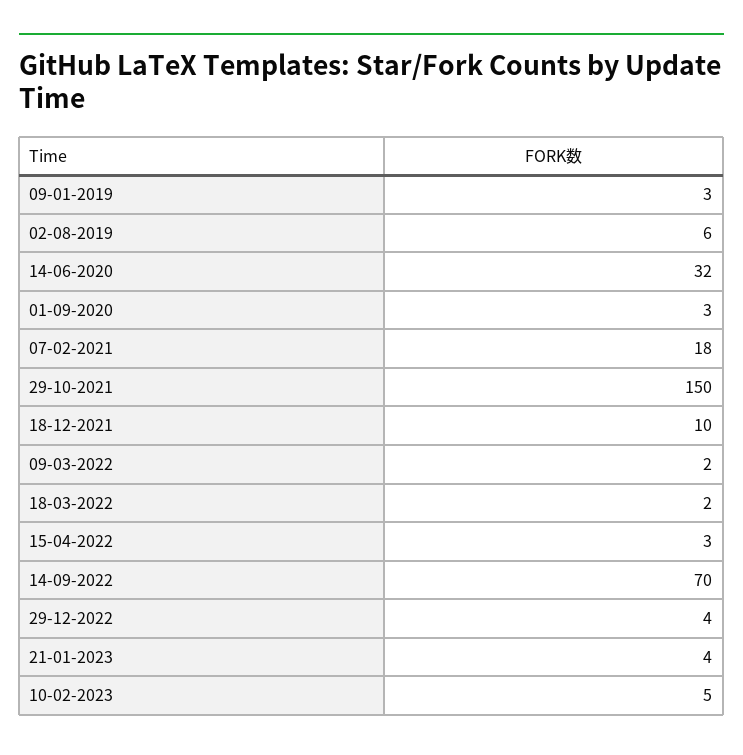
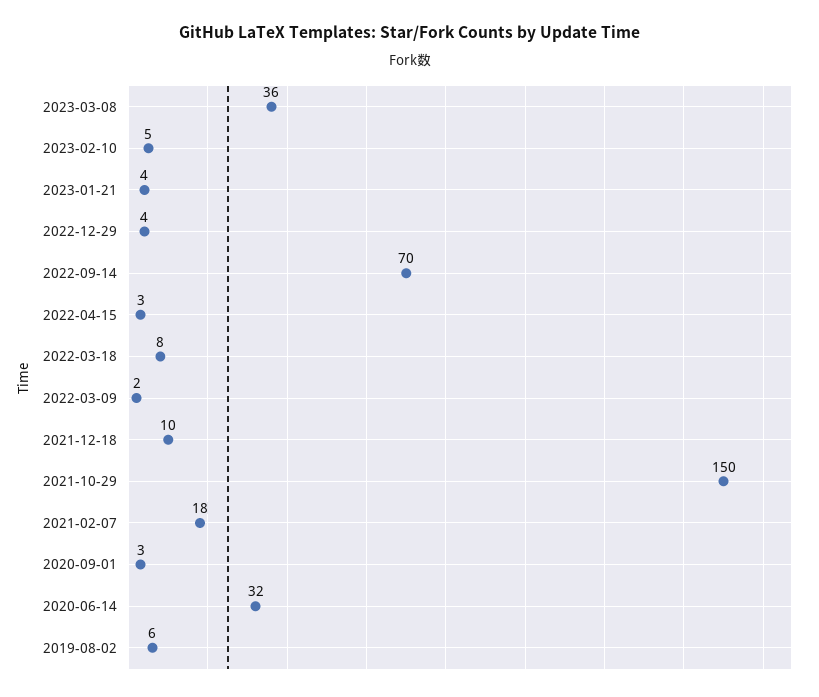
09-01-2019: 3 -> none
18-03-2022: 2 -> 8
2023-03-08: none -> 36

